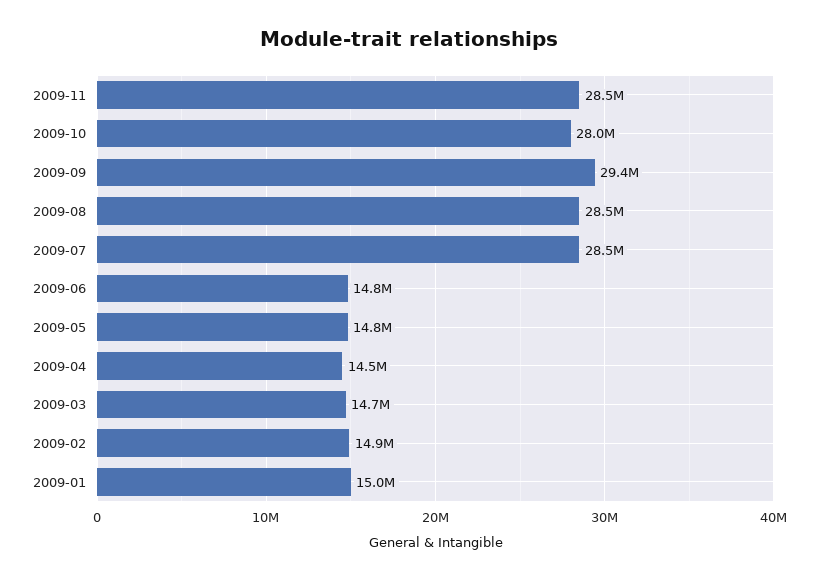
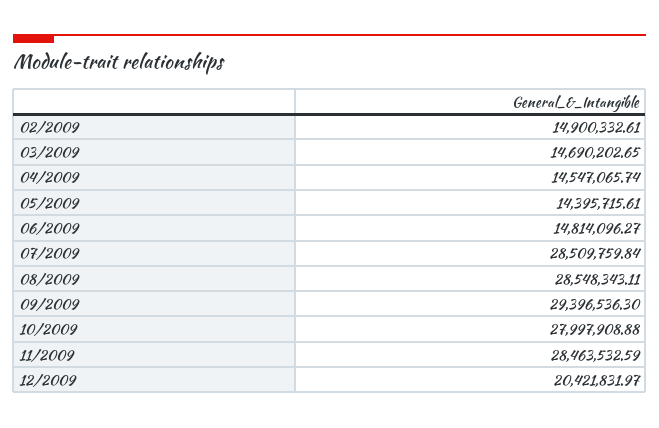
2009-05: 14800000 -> 14395715.61
2009-01: 15000000 -> none
12/2009: none -> 20421831.97

